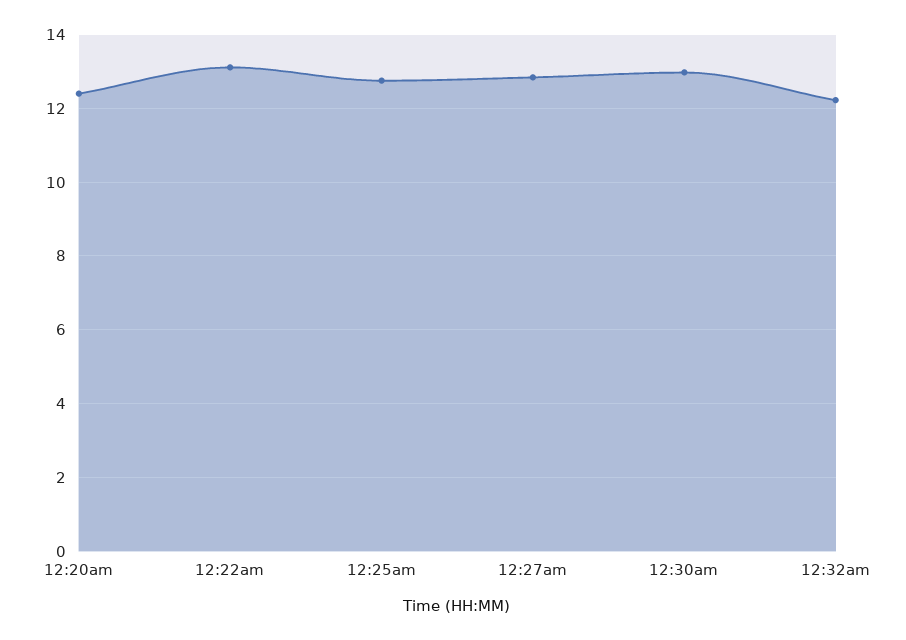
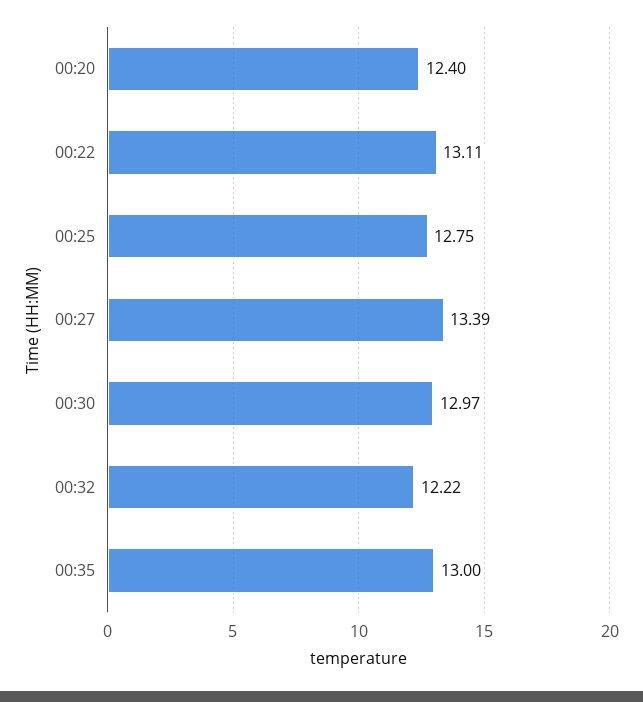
12:27am: 12.8 -> 13.39
00:35: none -> 13

